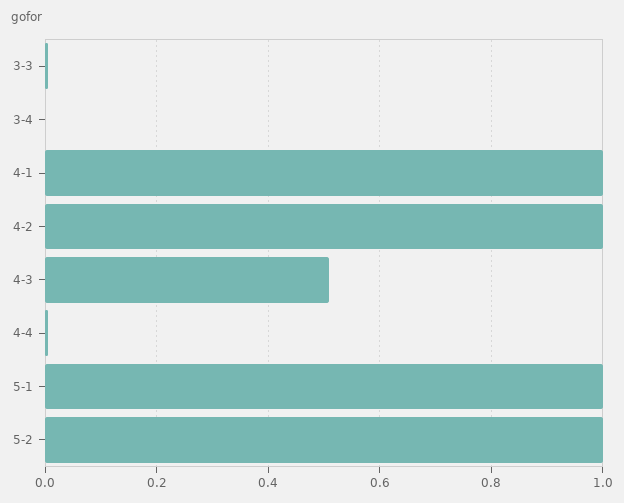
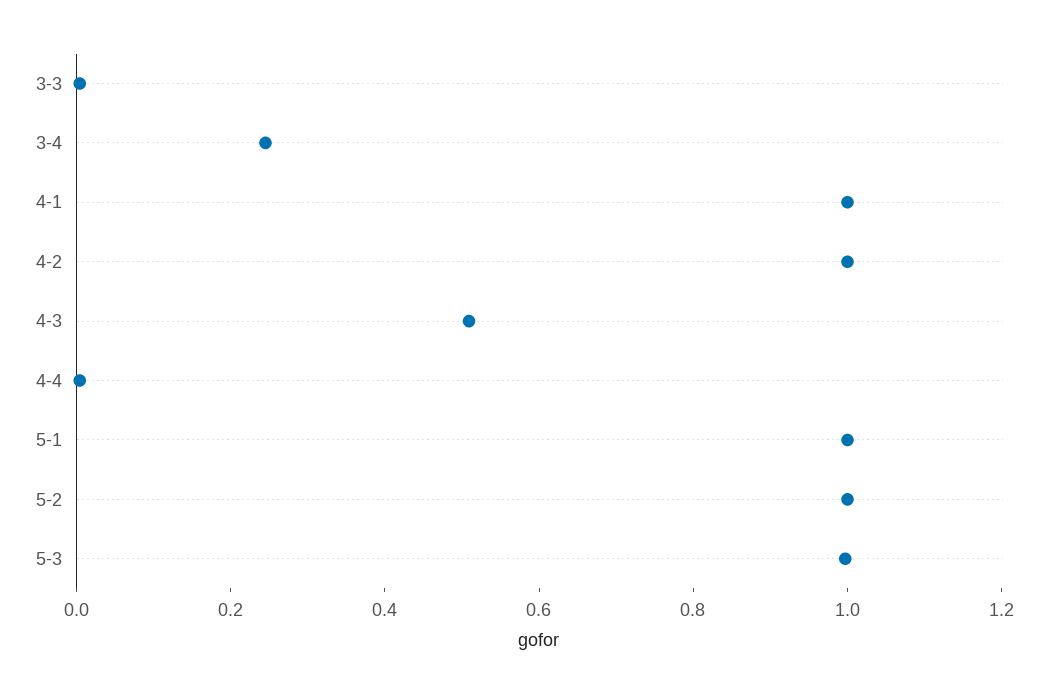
3-4: 0 -> 0.25
5-3: none -> 1

